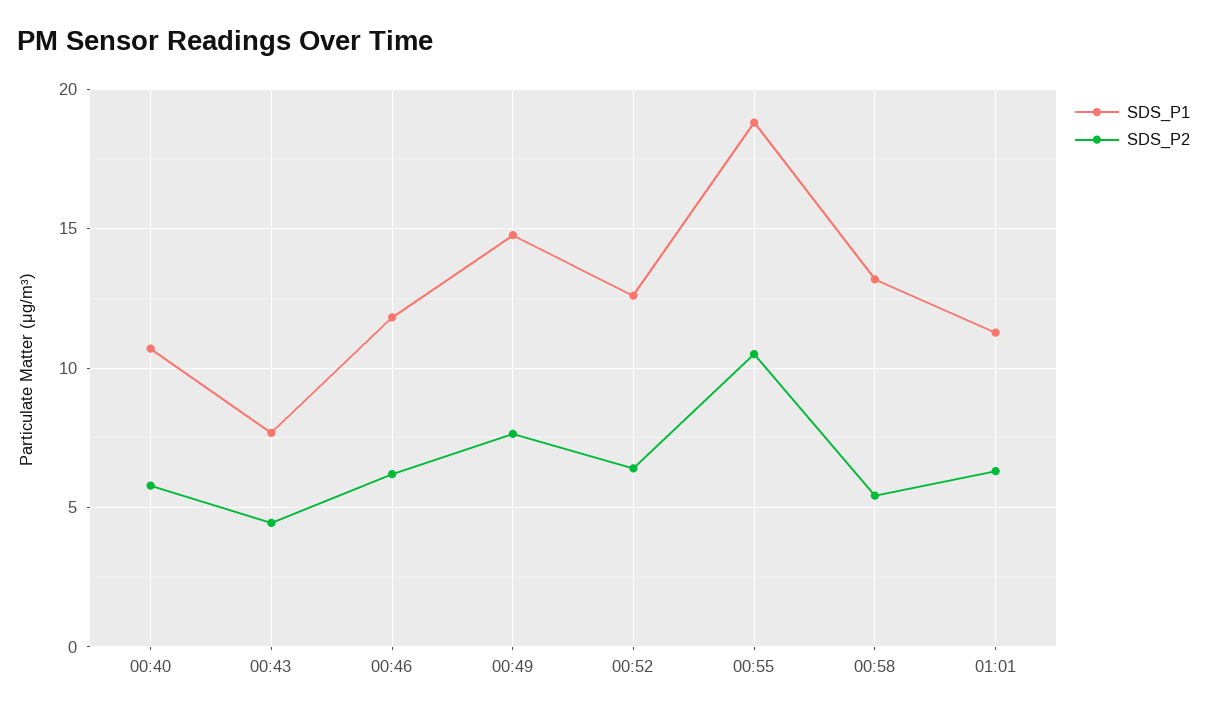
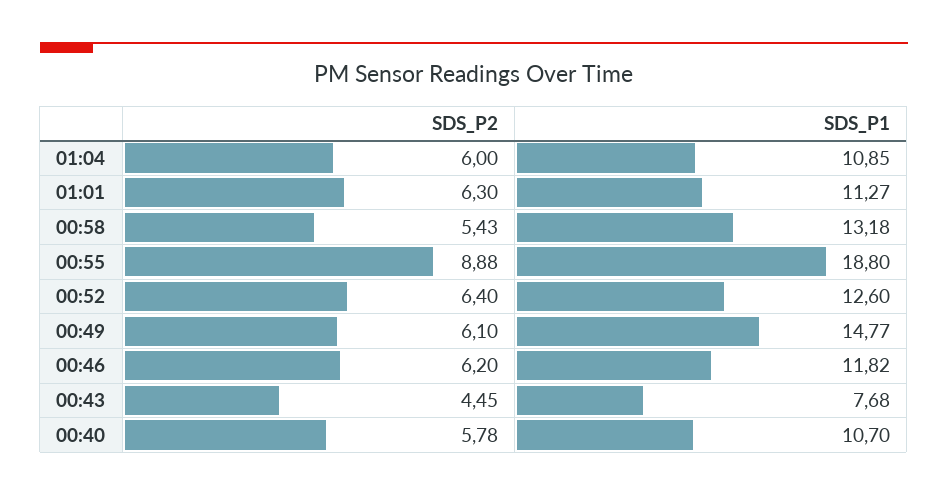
SDS_P2, 00:49: 7.5 -> 6.1
SDS_P2, 00:55: 10.5 -> 8.88
SDS_P2, 01:04: none -> 6
SDS_P1, 01:04: none -> 10.85

